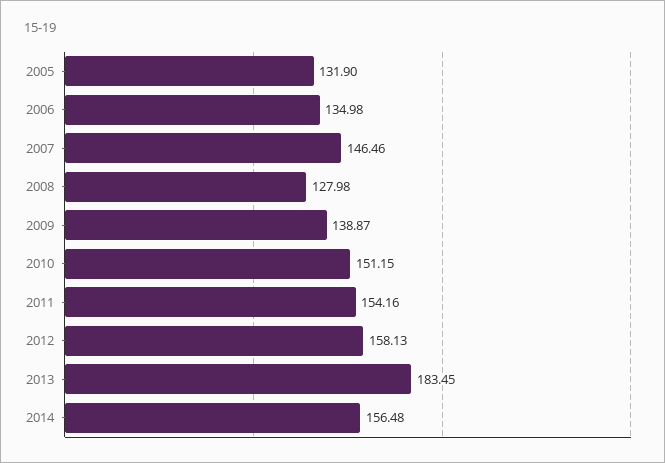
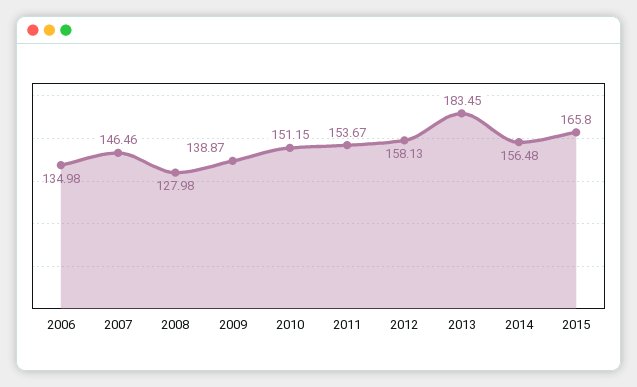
2005: 131.9 -> none
2011: 154.16 -> 153.67
2015: none -> 165.8

